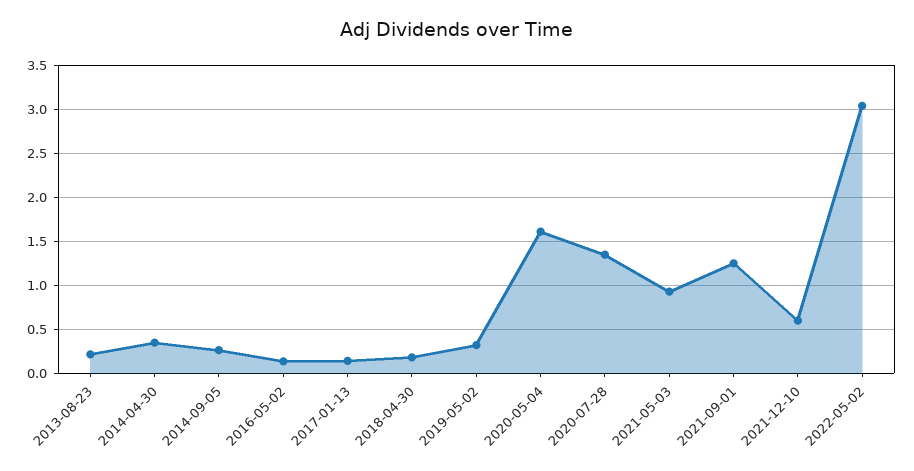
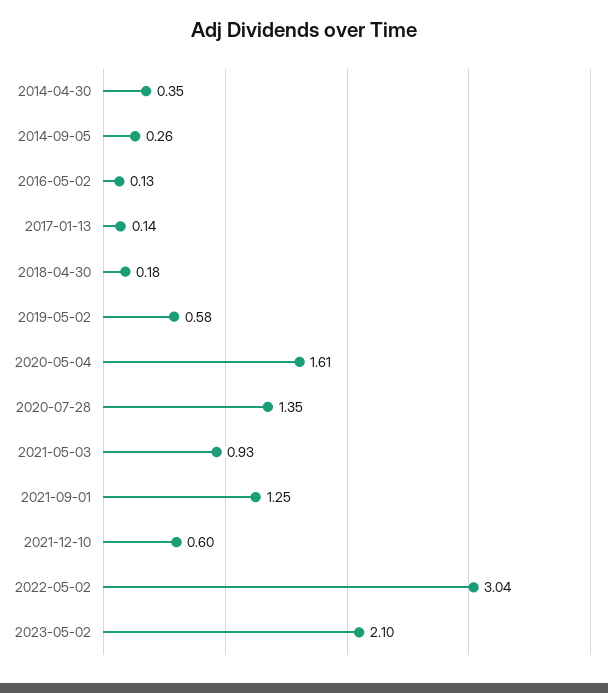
2013-08-23: 0.2 -> none
2019-05-02: 0.3 -> 0.58
2023-05-02: none -> 2.1

